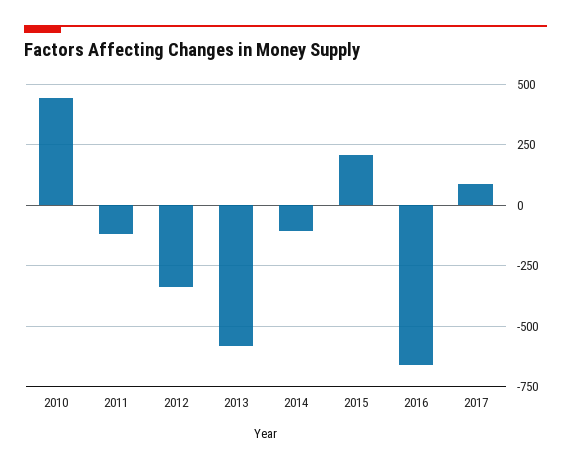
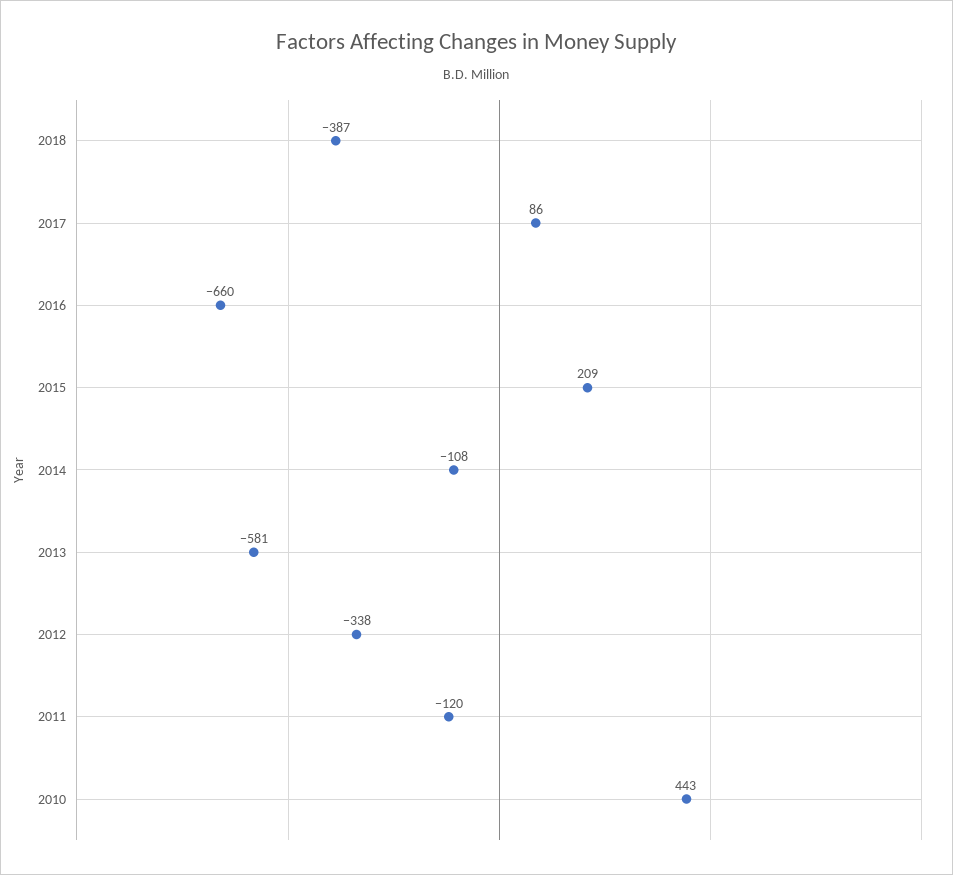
2018: none -> -387

